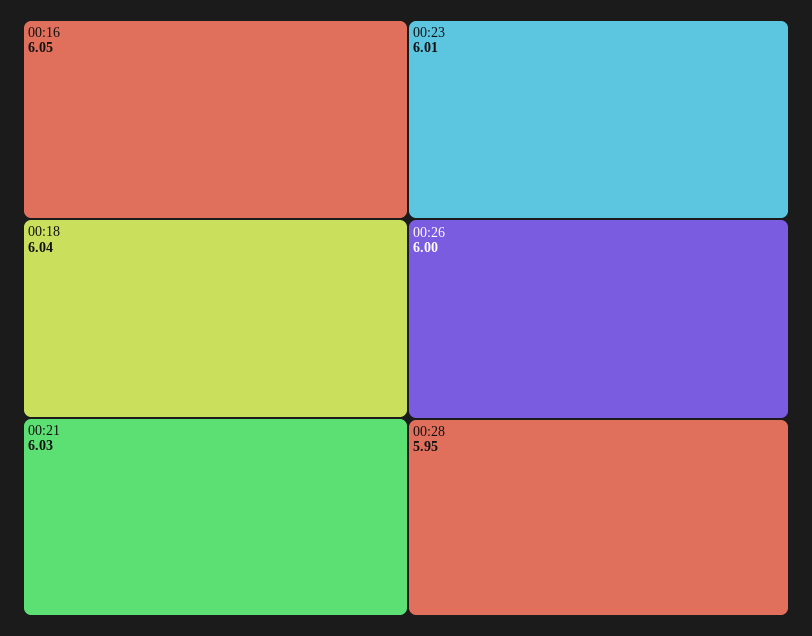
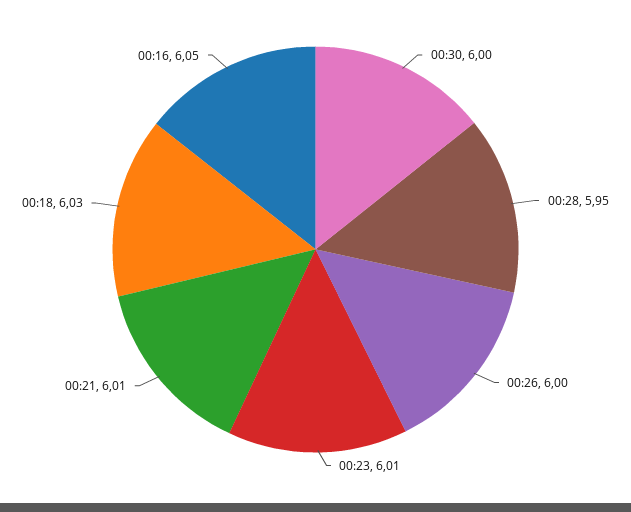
00:18: 6.04 -> 6.03
00:21: 6.03 -> 6.01
00:30: none -> 6

